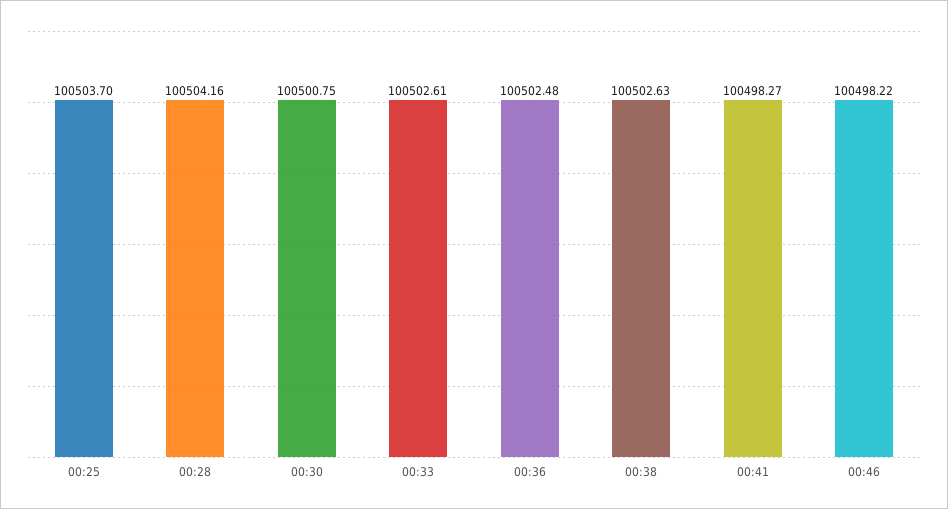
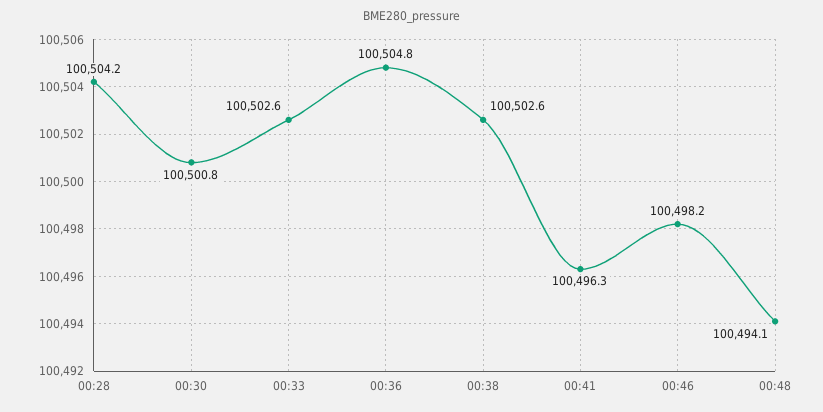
00:25: 100503.7 -> none
00:36: 100502.48 -> 100504.8
00:41: 100498.27 -> 100496.3
00:48: none -> 100494.1

